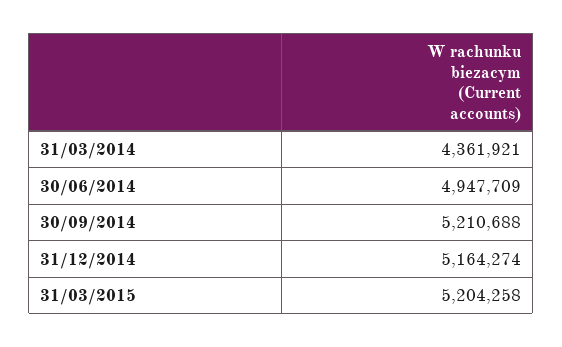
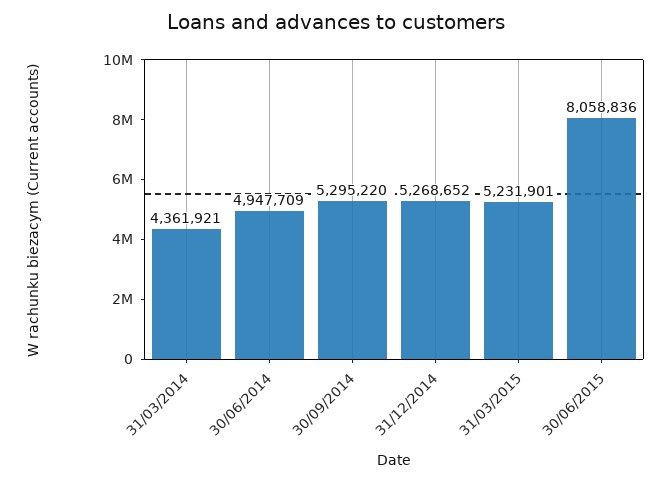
30/09/2014: 5210688 -> 5295220
31/12/2014: 5164274 -> 5268652
31/03/2015: 5204258 -> 5231901
30/06/2015: none -> 8058836

